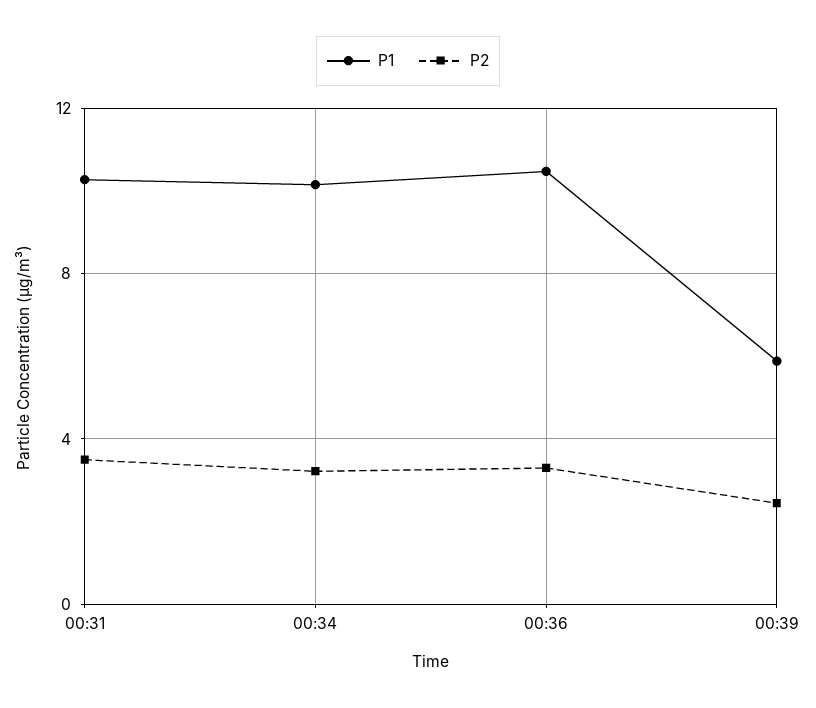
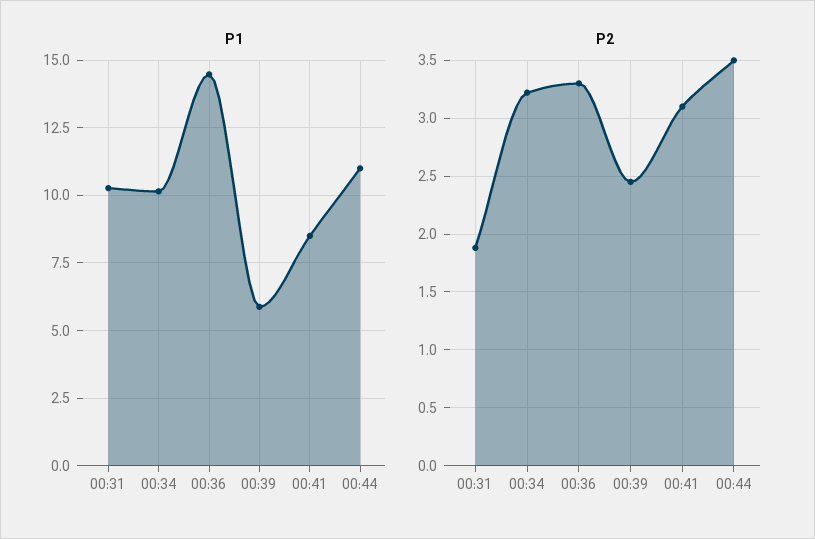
P2, 00:31: 3.5 -> 1.9
P1, 00:36: 10.5 -> 14.5
P1, 00:41: none -> 8.5
P1, 00:44: none -> 11
P2, 00:41: none -> 3.1
P2, 00:44: none -> 3.5

